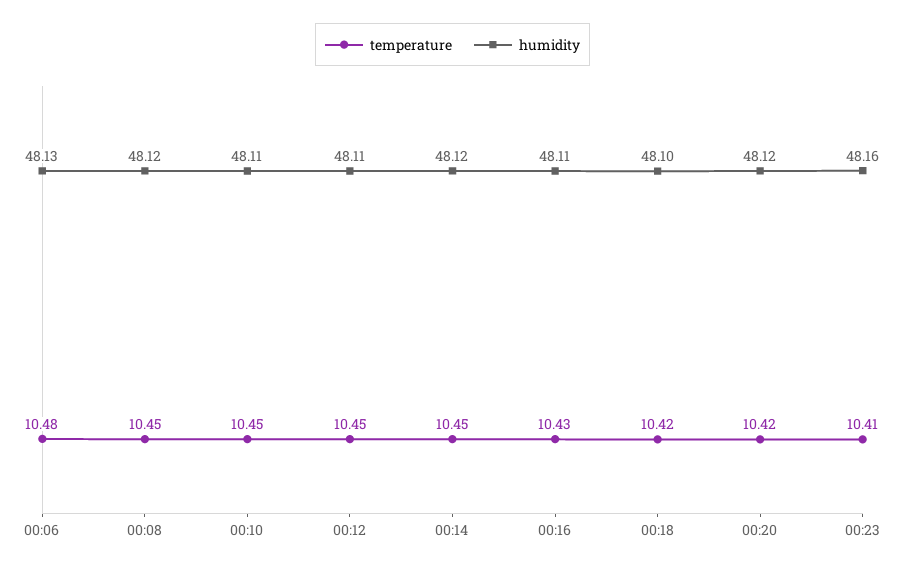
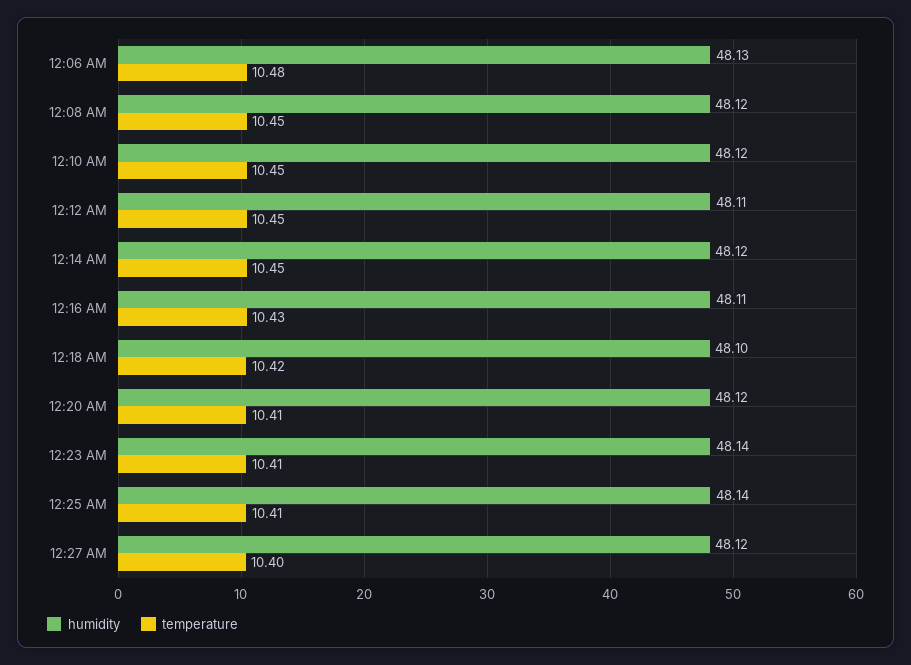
humidity, 00:10: 48.11 -> 48.12
temperature, 00:20: 10.42 -> 10.41
humidity, 00:23: 48.16 -> 48.14
humidity, 12:25 AM: none -> 48.14
temperature, 12:25 AM: none -> 10.41
humidity, 12:27 AM: none -> 48.12
temperature, 12:27 AM: none -> 10.4

